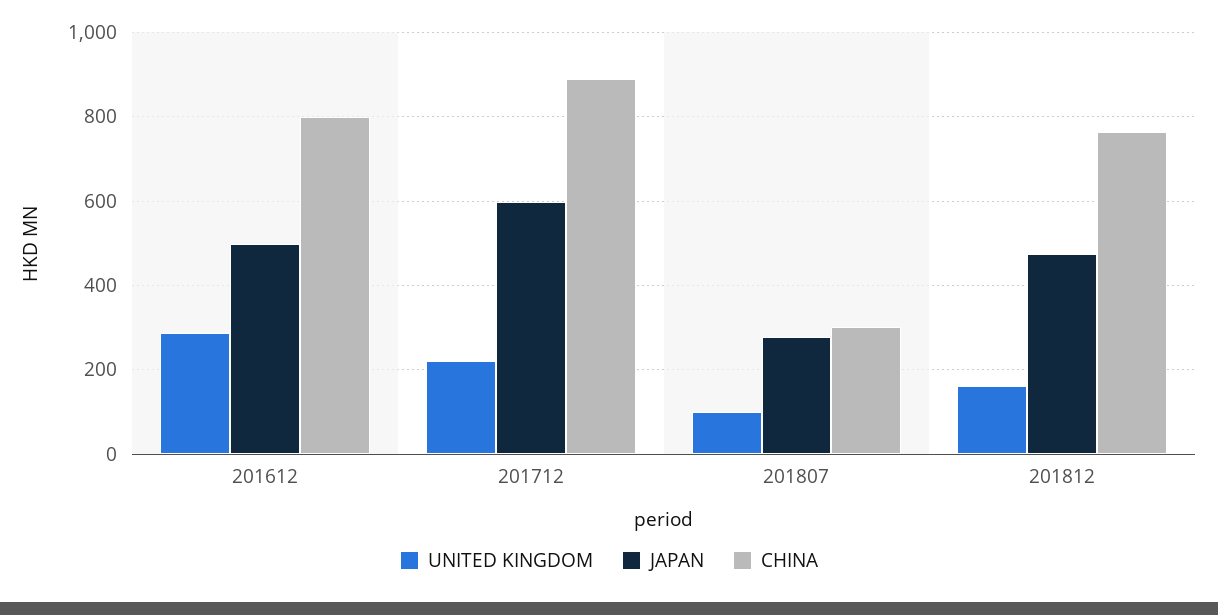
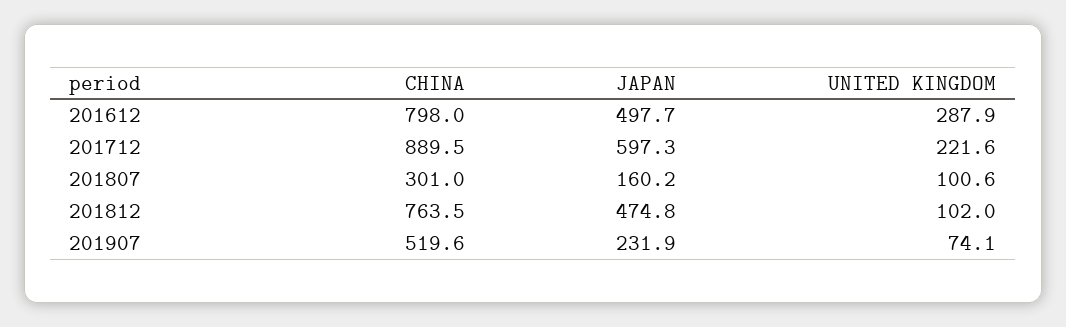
JAPAN, 201807: 280 -> 160.2
UNITED KINGDOM, 201812: 160 -> 102
CHINA, 201907: none -> 519.6
JAPAN, 201907: none -> 231.9
UNITED KINGDOM, 201907: none -> 74.1

